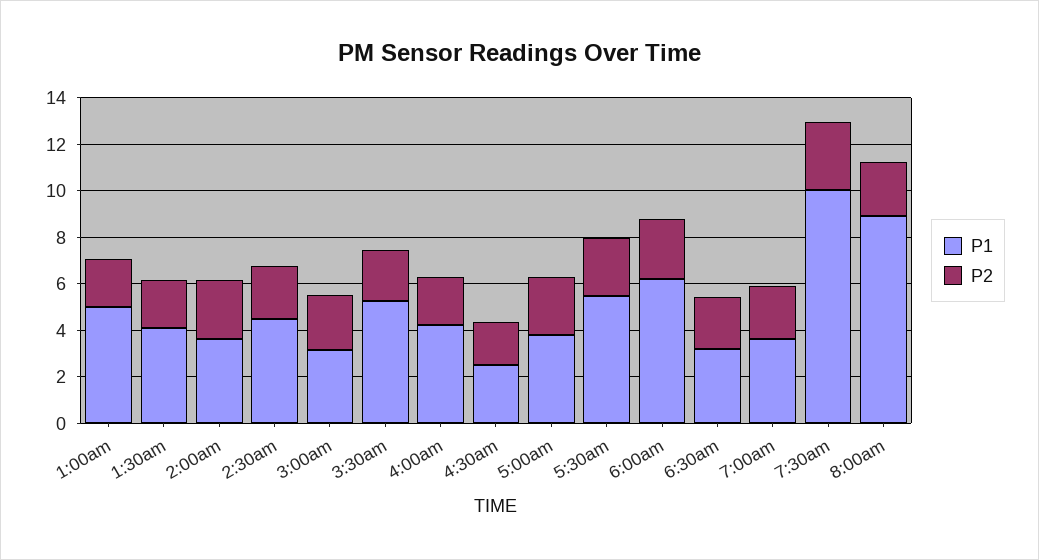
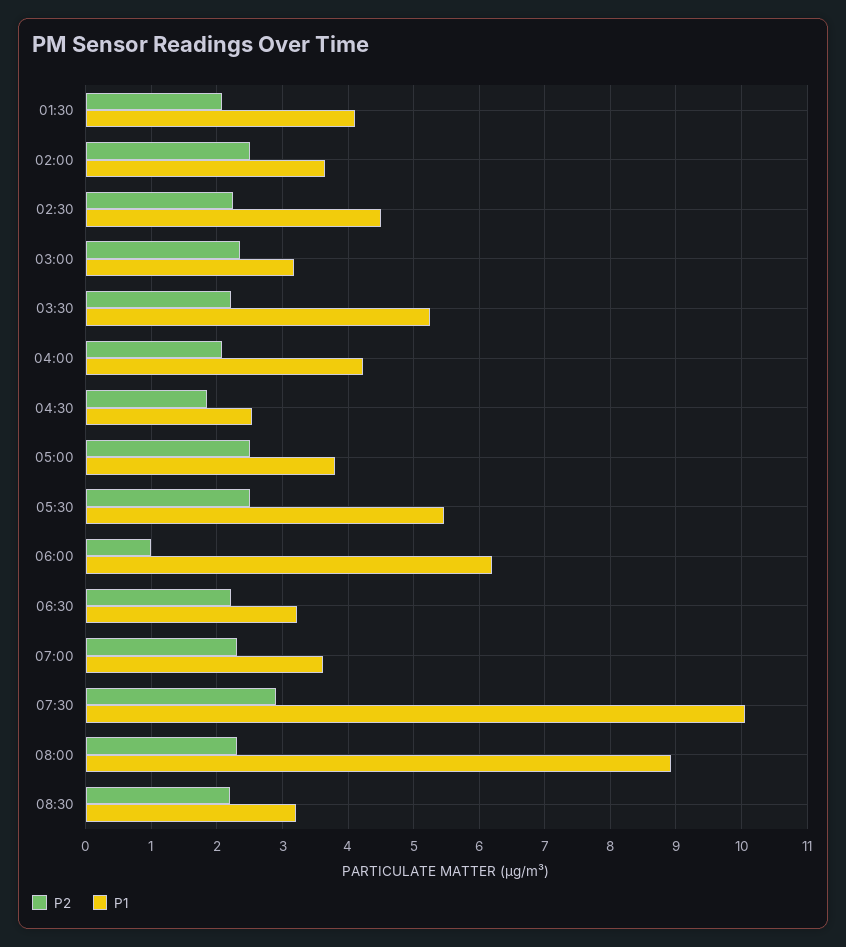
P1, 1:00am: 5 -> none
P2, 1:00am: 2 -> none
P2, 6:00am: 2.5 -> 1
P2, 08:30: none -> 2.2
P1, 08:30: none -> 3.2

